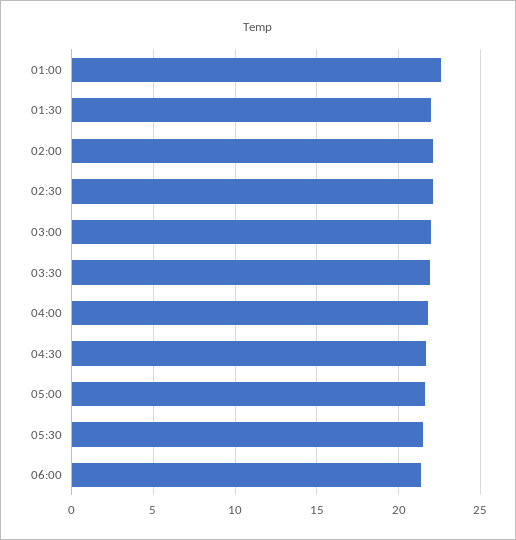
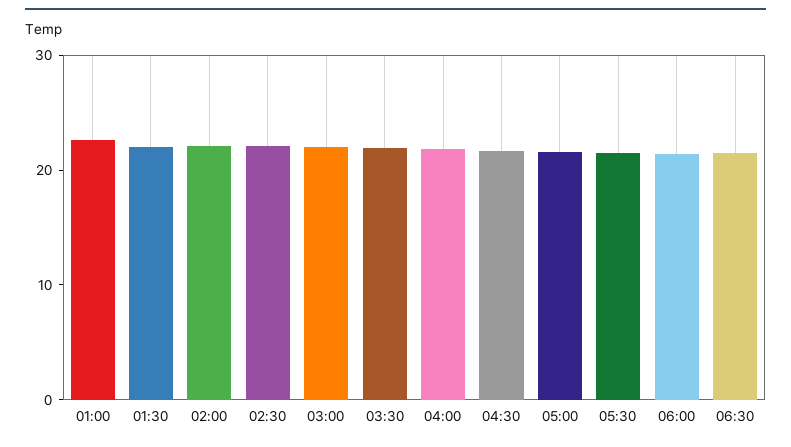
06:30: none -> 22

